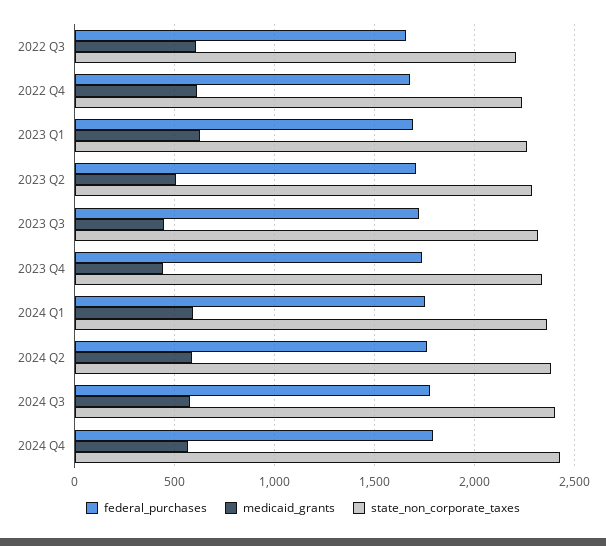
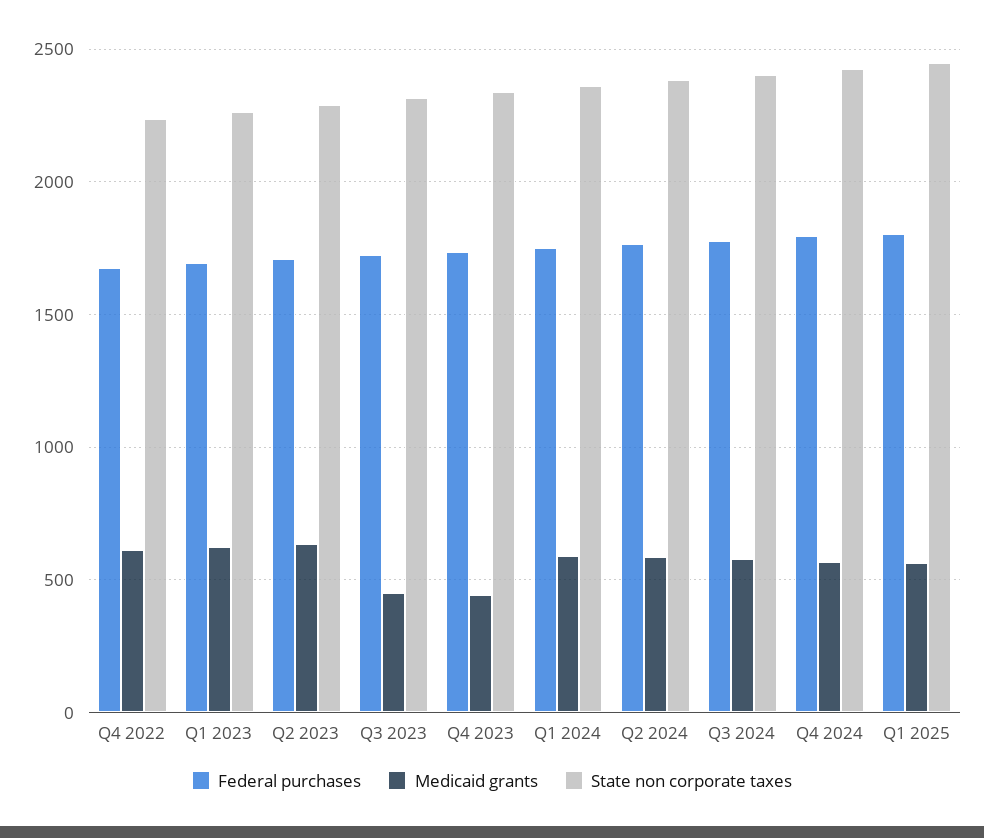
federal_purchases, 2022 Q3: 1650 -> none
medicaid_grants, 2022 Q3: 600 -> none
state_non_corporate_taxes, 2022 Q3: 2200 -> none
medicaid_grants, 2023 Q2: 500 -> 650
federal_purchases, Q1 2025: none -> 1800
medicaid_grants, Q1 2025: none -> 550
state_non_corporate_taxes, Q1 2025: none -> 2450

